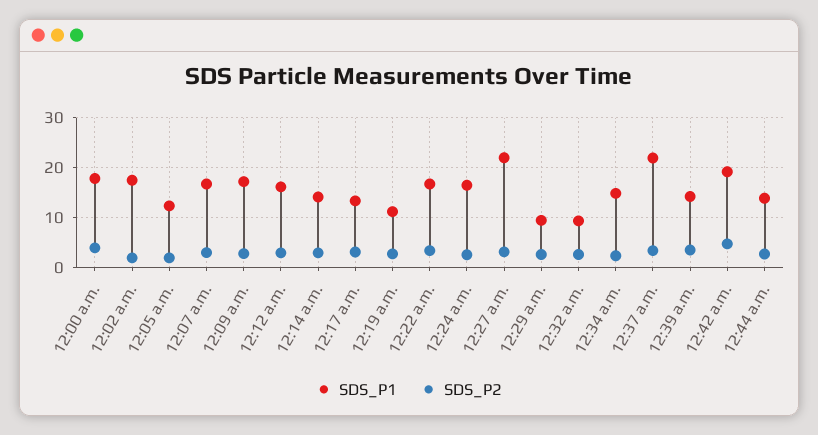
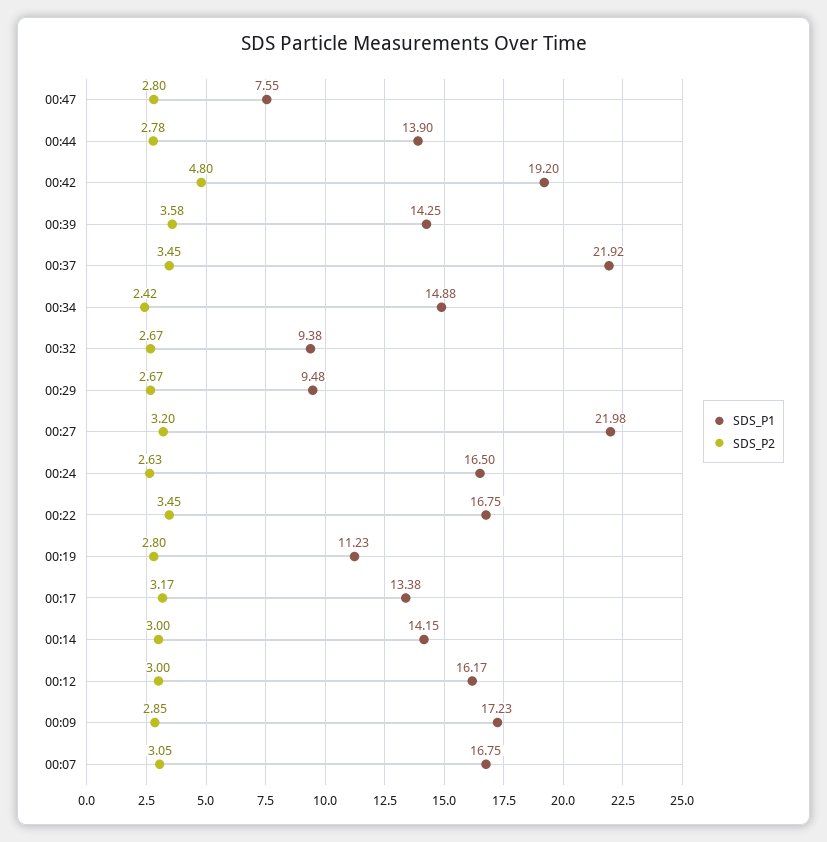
SDS_P1, 12:00 a.m.: 18 -> none
SDS_P2, 12:00 a.m.: 4 -> none
SDS_P1, 12:02 a.m.: 18 -> none
SDS_P2, 12:02 a.m.: 2 -> none
SDS_P1, 12:05 a.m.: 12 -> none
SDS_P2, 12:05 a.m.: 2 -> none
SDS_P1, 00:47: none -> 7.55
SDS_P2, 00:47: none -> 2.8

